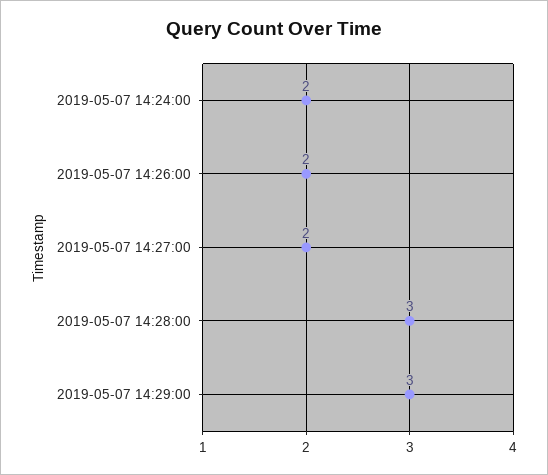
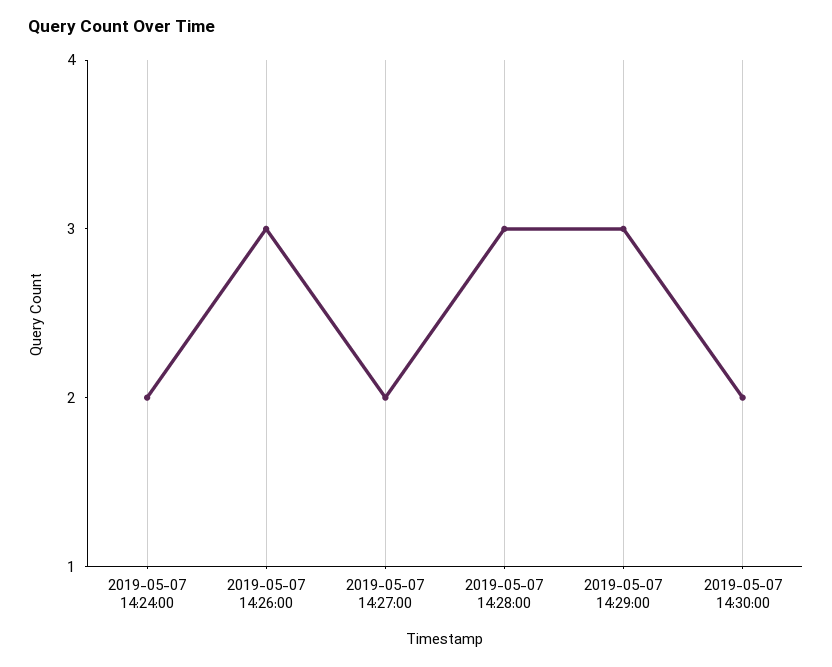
2019-05-07 14:26:00: 2 -> 3
2019-05-07 14:30:00: none -> 2

